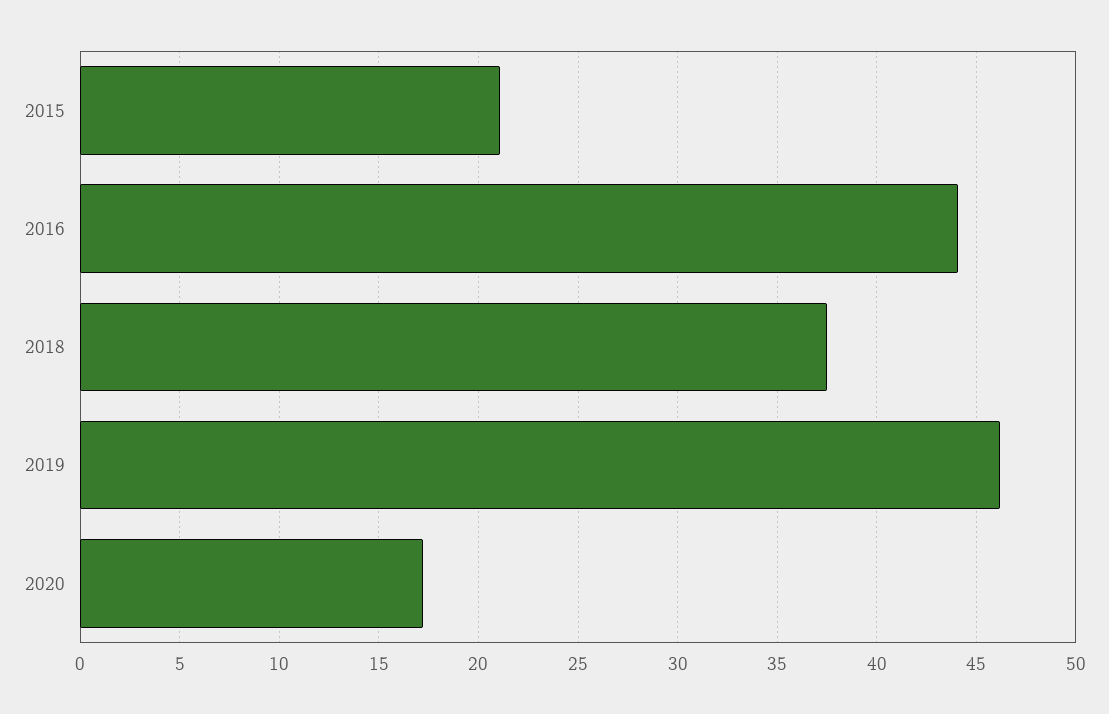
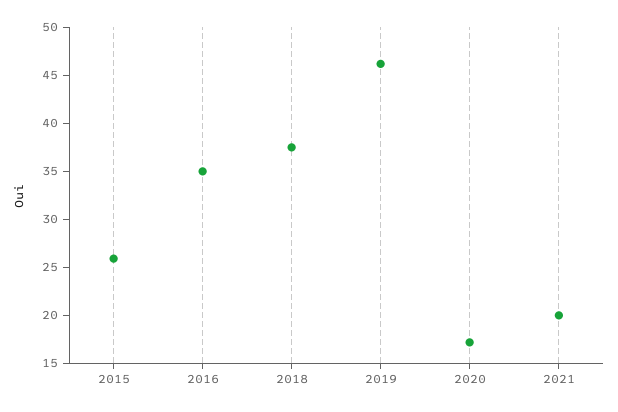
2015: 21 -> 26
2016: 44 -> 35
2021: none -> 20

